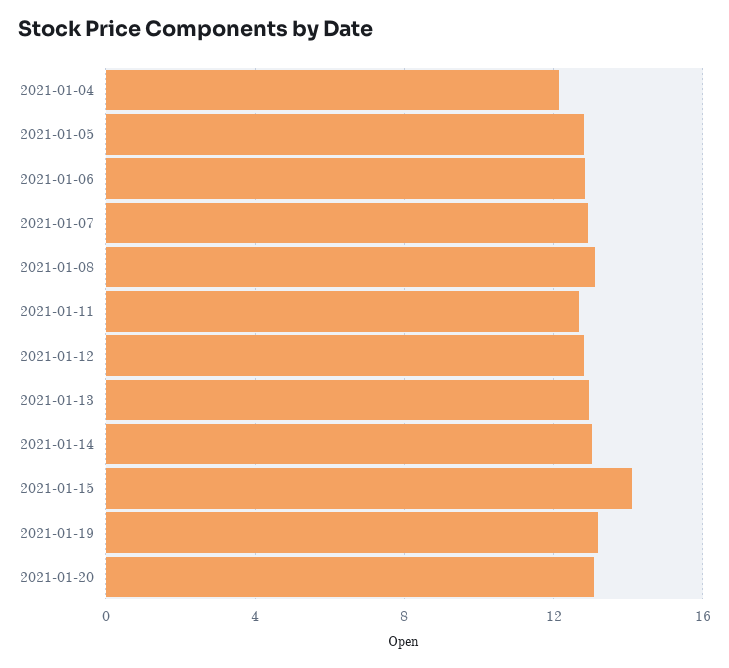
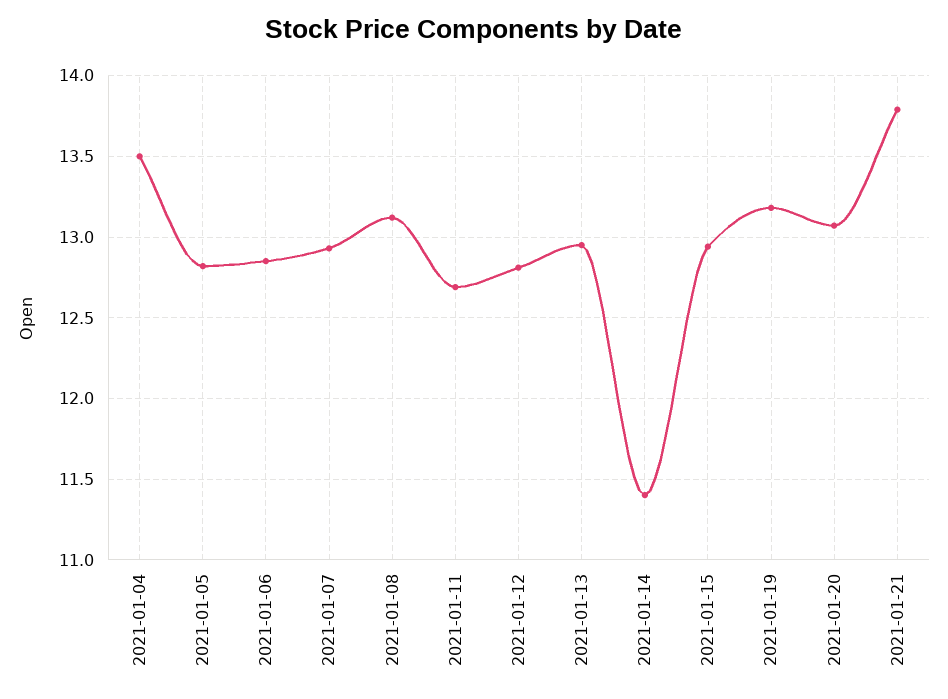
2021-01-04: 12 -> 13.5
2021-01-14: 13 -> 11.4
2021-01-15: 14 -> 12.95
2021-01-21: none -> 13.8

